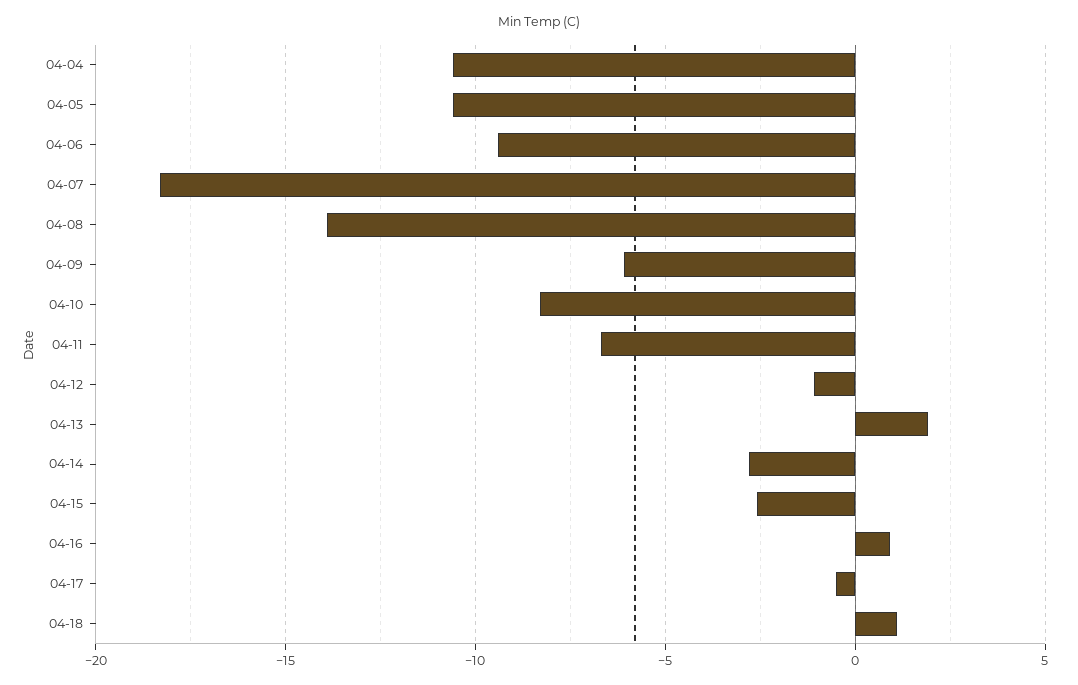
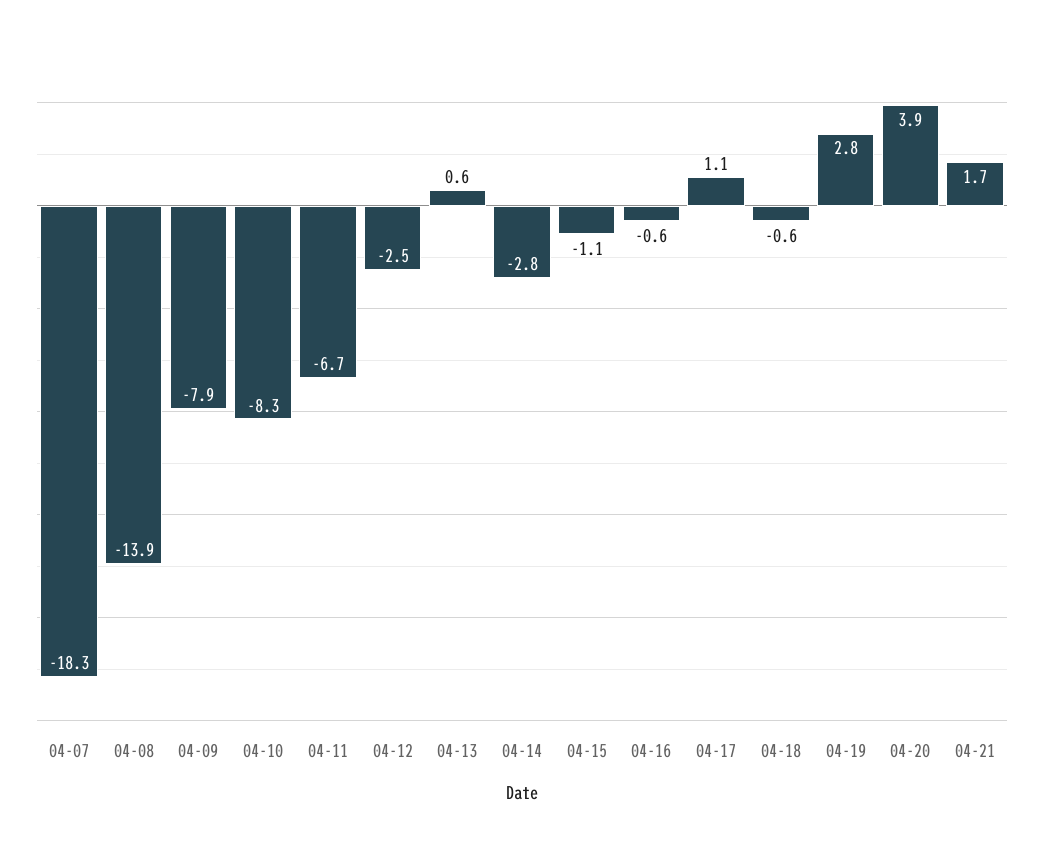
04-04: -10.5 -> none
04-05: -10.5 -> none
04-06: -9.5 -> none
04-09: -6 -> -7.9
04-12: -1 -> -2.5
04-13: 2 -> 0.6
04-15: -2.5 -> -1.1
04-16: 1 -> -0.6
04-17: -0.5 -> 1.1
04-18: 1 -> -0.6
04-19: none -> 2.8
04-20: none -> 3.9
04-21: none -> 1.7

